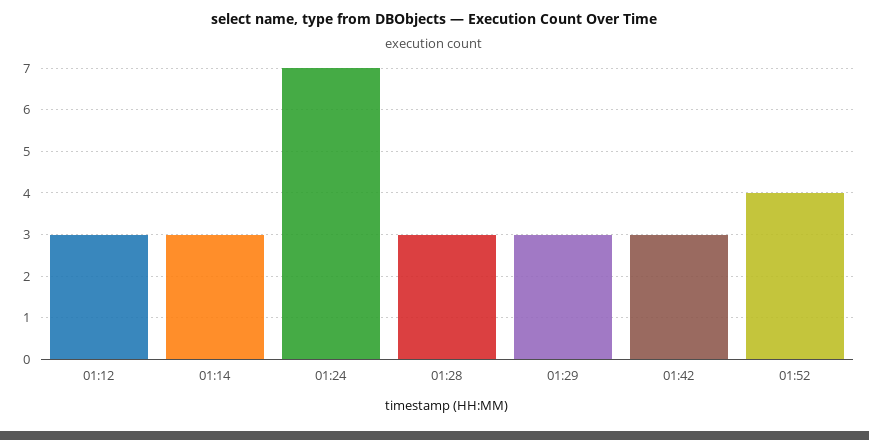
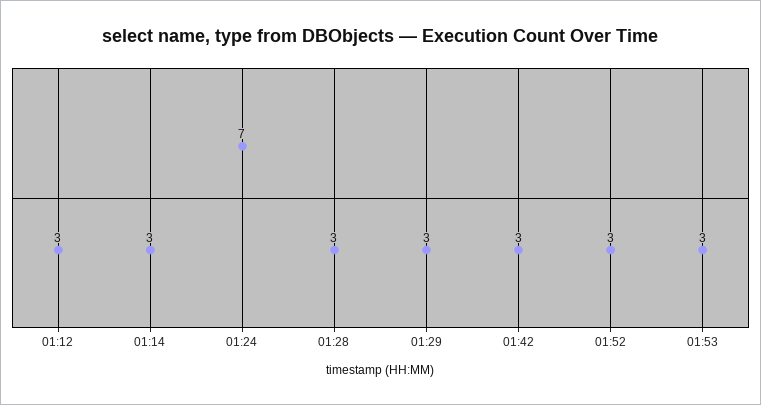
01:52: 4 -> 3
01:53: none -> 3

